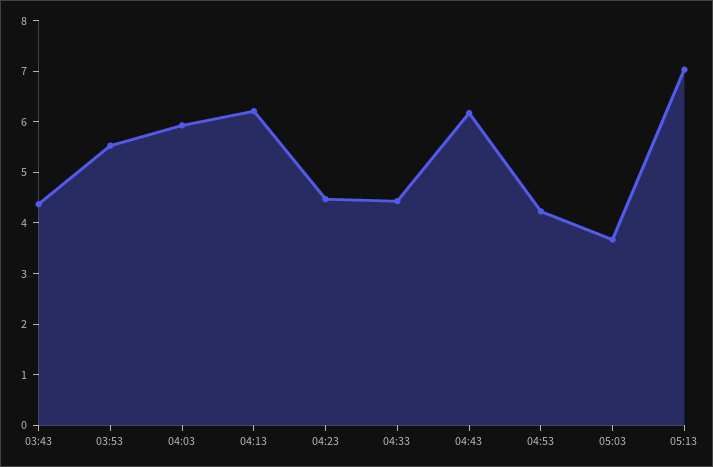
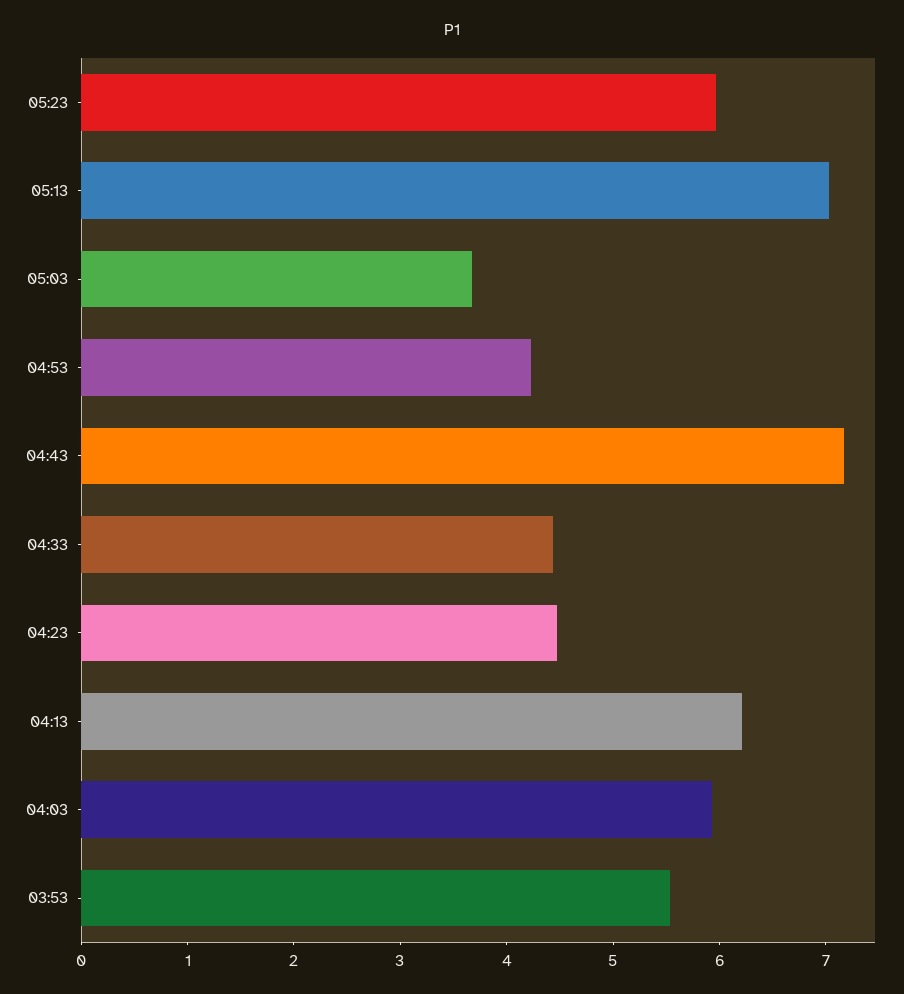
03:43: 4.4 -> none
04:43: 6.2 -> 7.2
05:23: none -> 6

